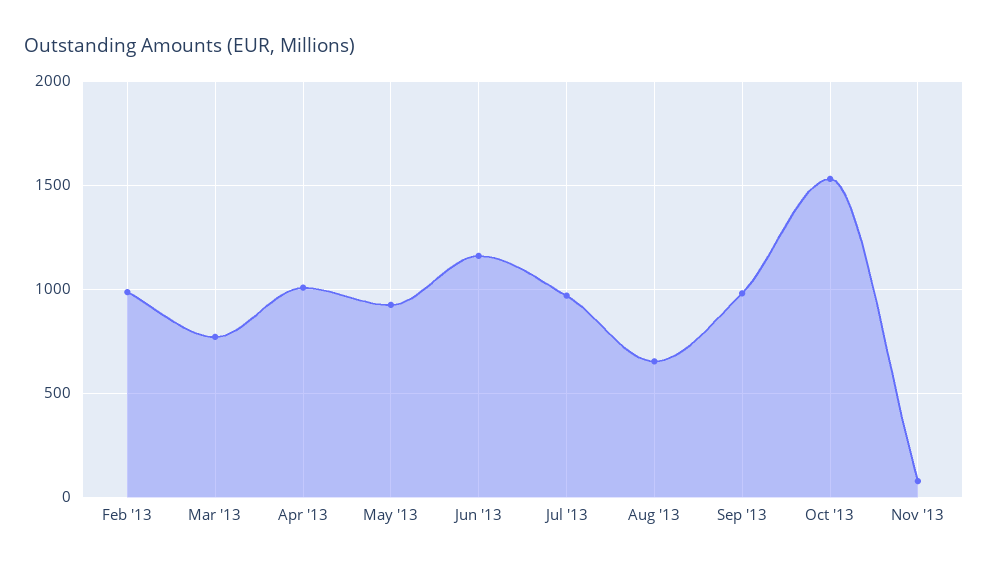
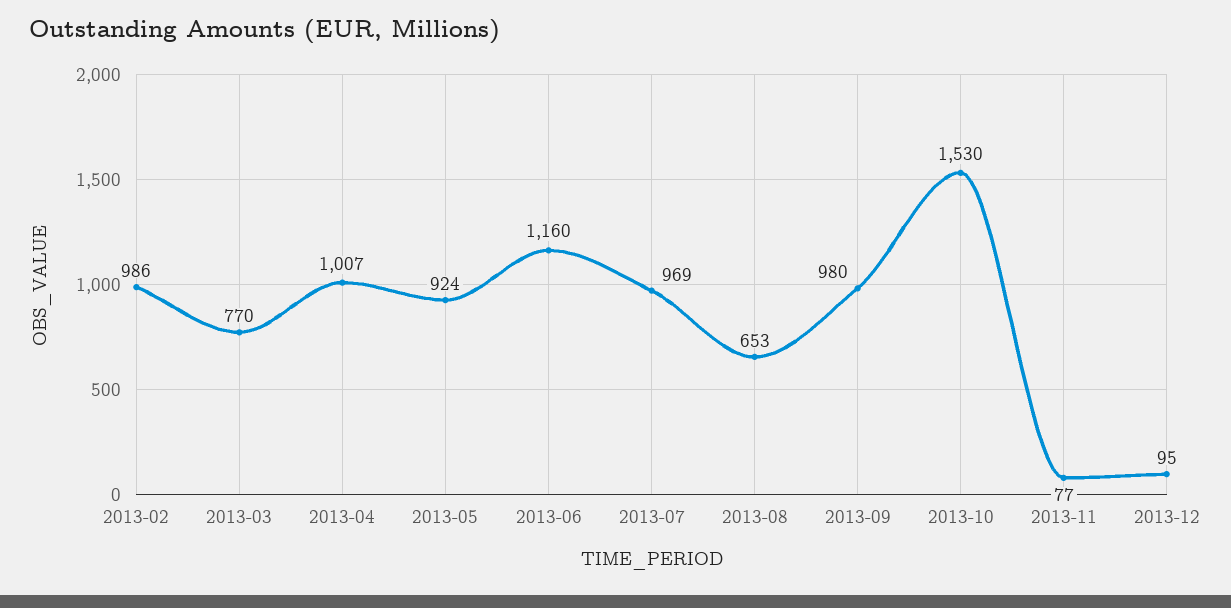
2013-12: none -> 95

